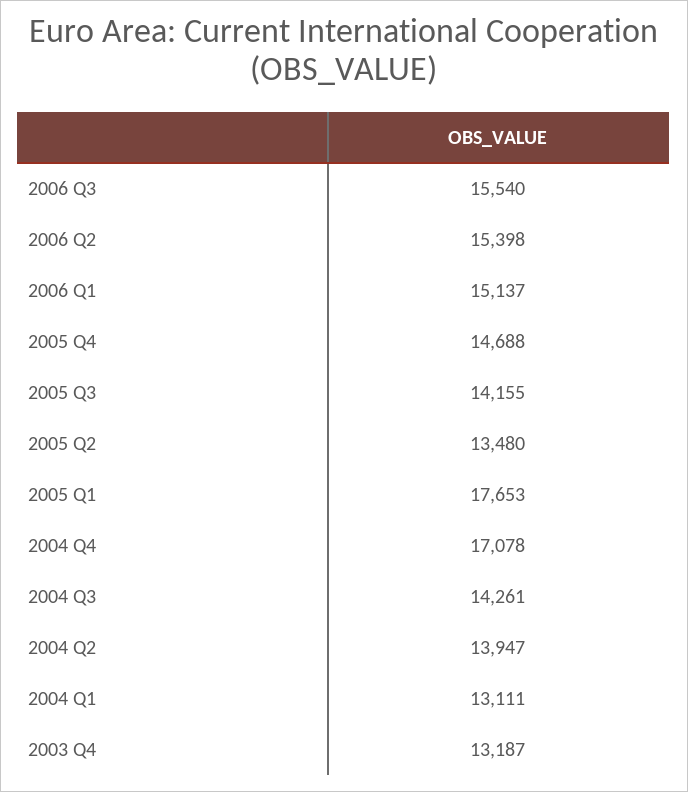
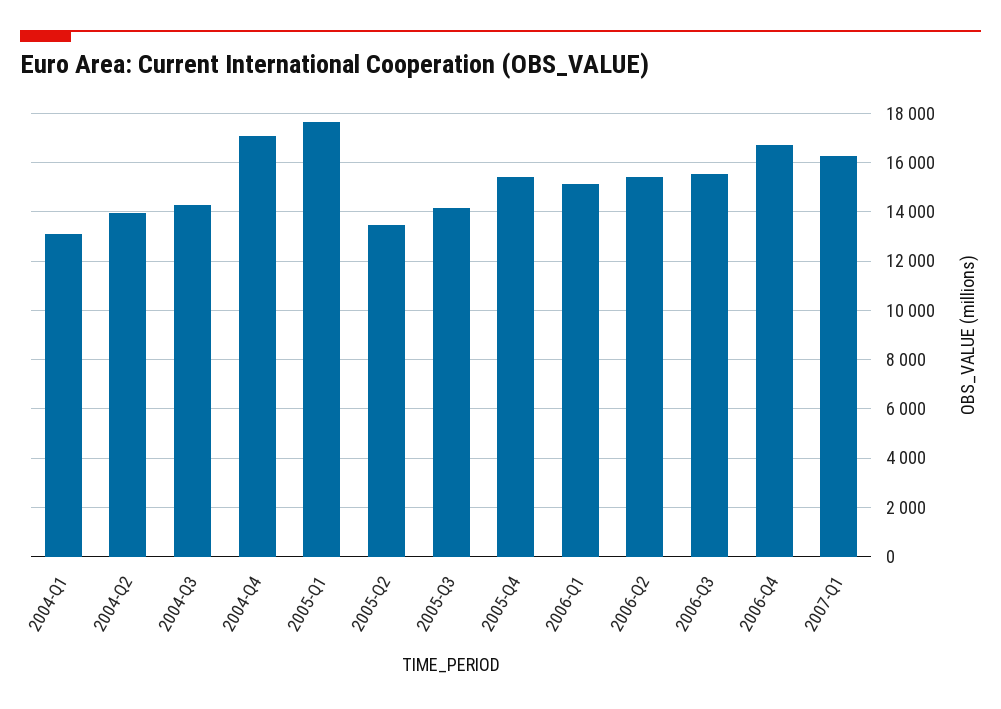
2005 Q4: 14688 -> 15500
2003 Q4: 13187 -> none
2006-Q4: none -> 16750
2007-Q1: none -> 16250

